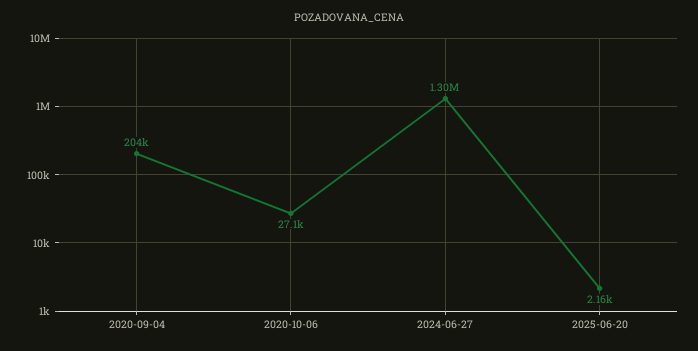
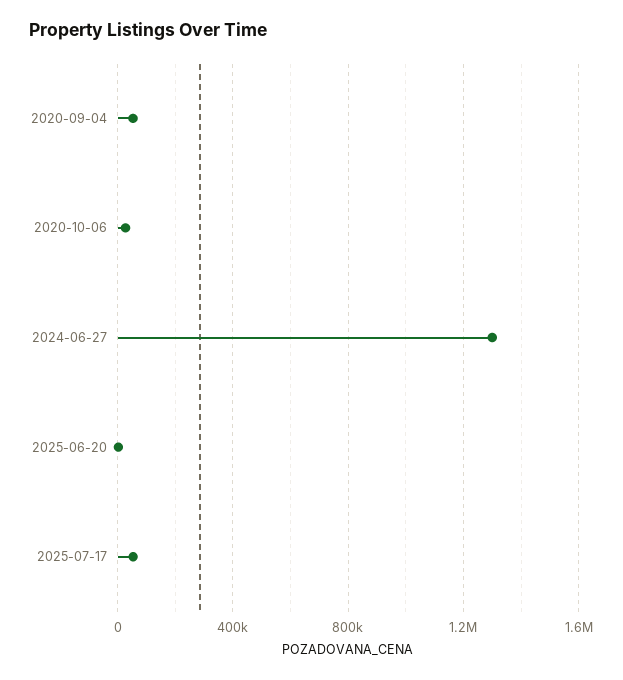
2020-09-04: 204000 -> 50000
2025-07-17: none -> 50000

